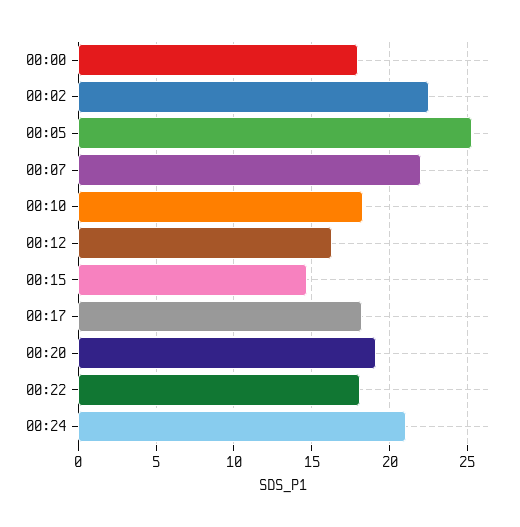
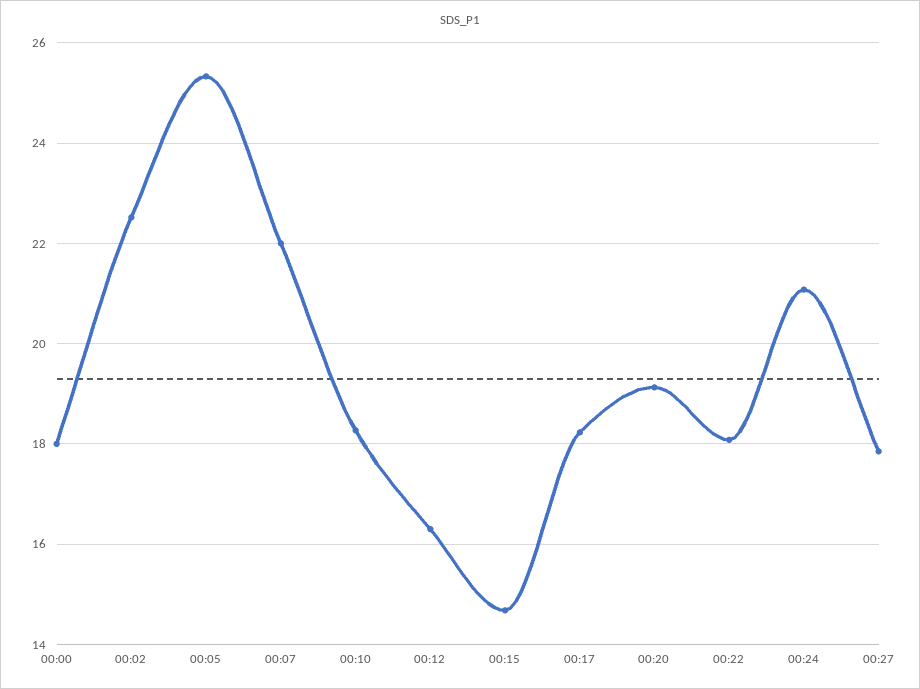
00:27: none -> 17.8

